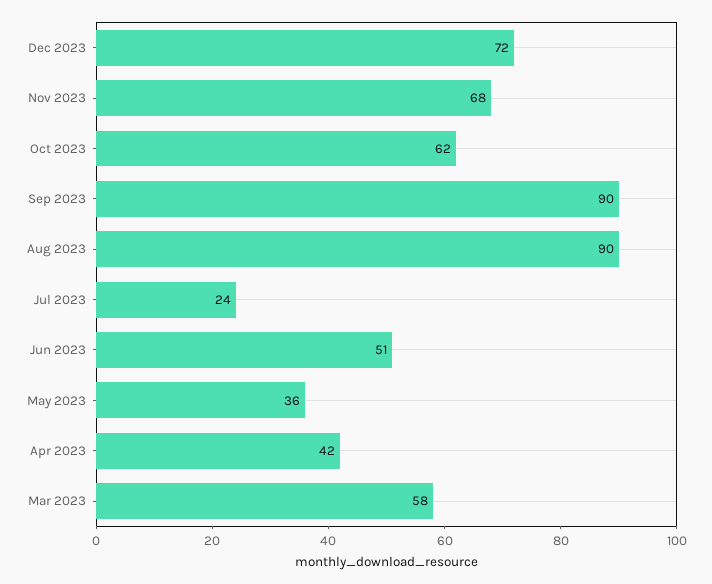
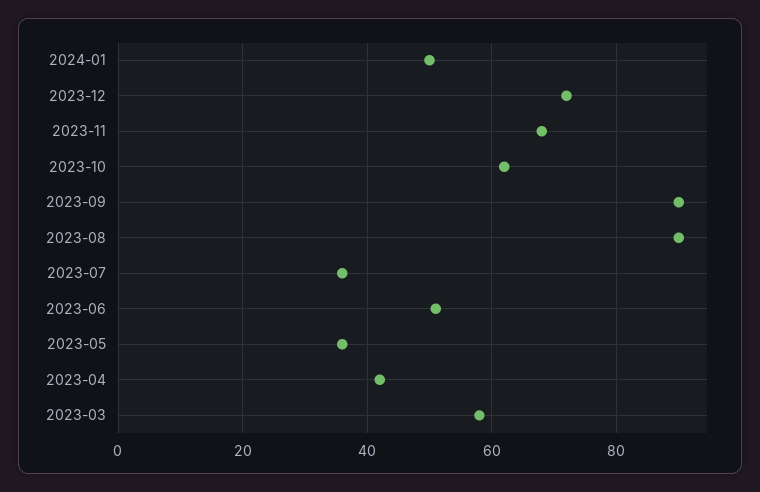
Jul 2023: 24 -> 35
2024-01: none -> 50

